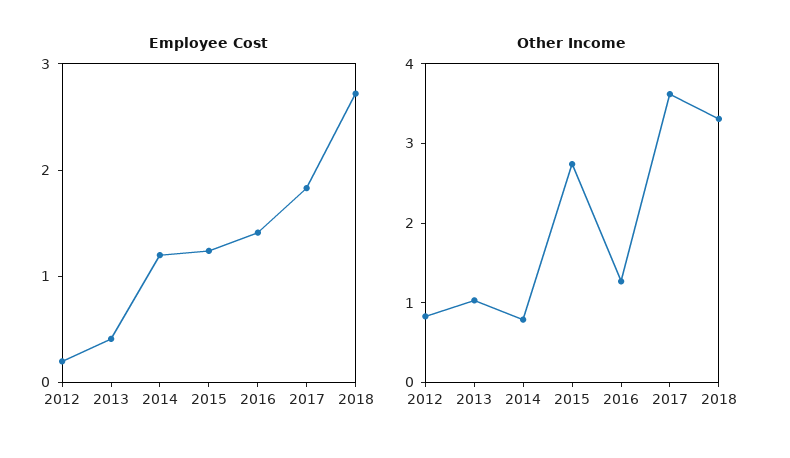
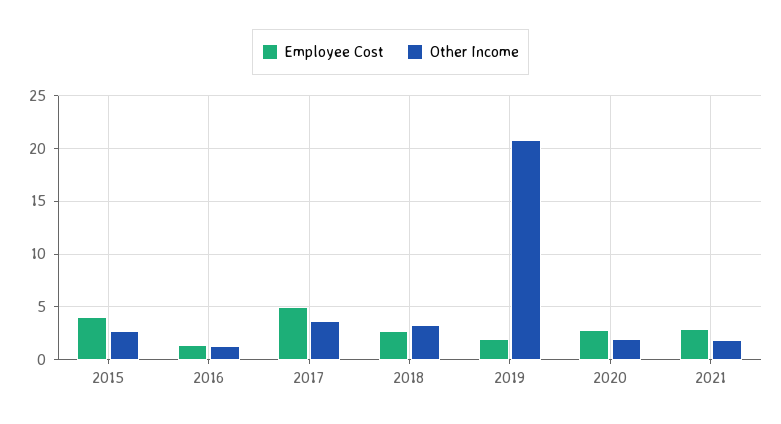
Employee Cost, 2012: 0.2 -> none
Employee Cost, 2013: 0.4 -> none
Employee Cost, 2014: 1.2 -> none
Employee Cost, 2015: 1.2 -> 4
Employee Cost, 2017: 1.8 -> 5
Other Income, 2012: 0.8 -> none
Other Income, 2013: 1 -> none
Other Income, 2014: 0.8 -> none
Employee Cost, 2019: none -> 2
Other Income, 2019: none -> 21
Employee Cost, 2020: none -> 3
Other Income, 2020: none -> 2
Employee Cost, 2021: none -> 3
Other Income, 2021: none -> 2

